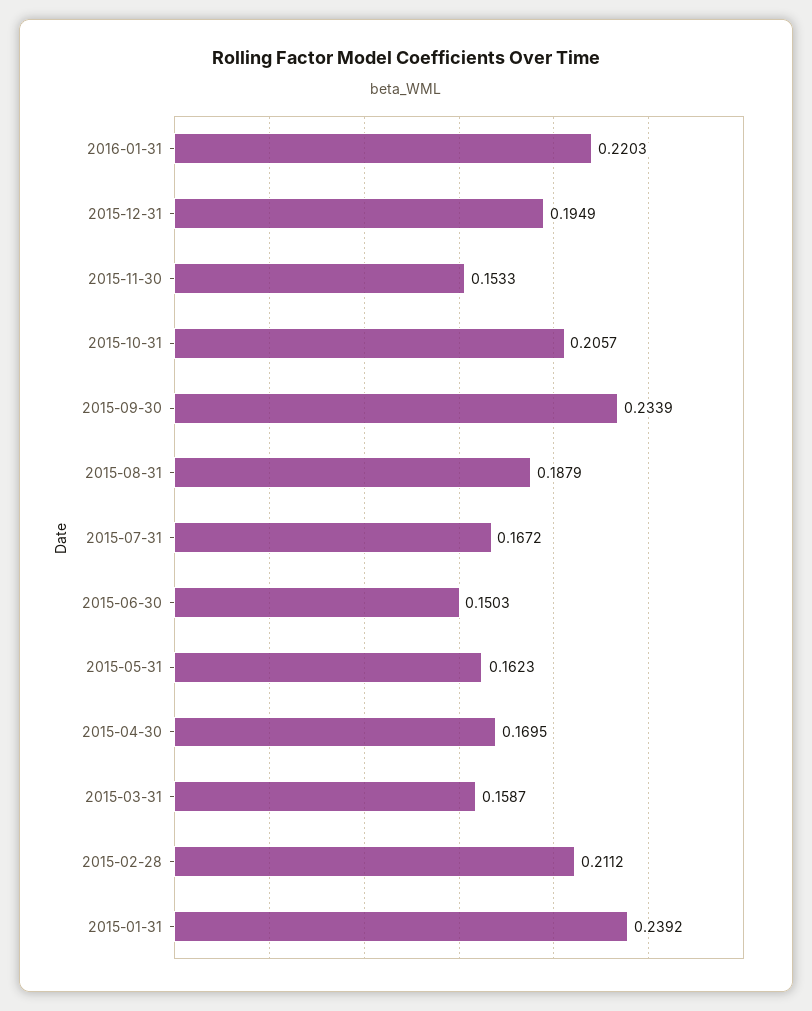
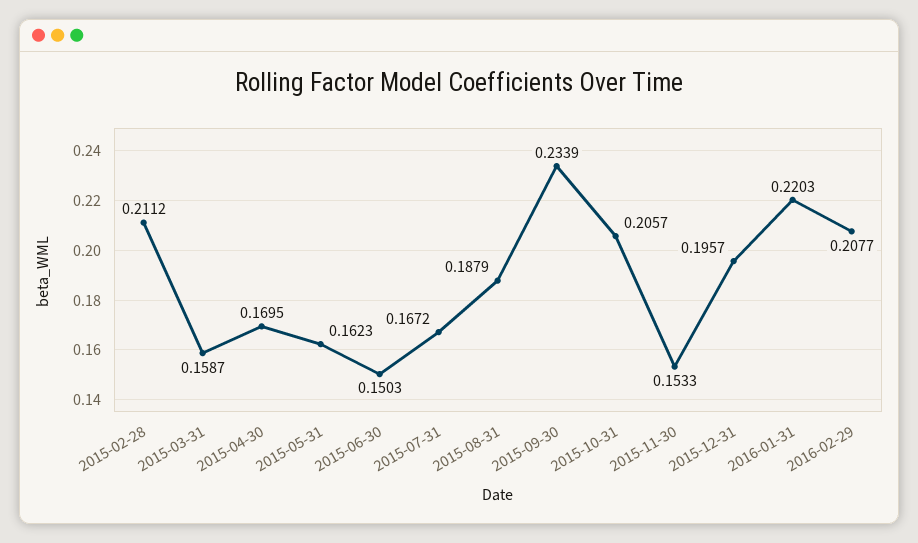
2015-12-31: 0.1949 -> 0.1957
2015-01-31: 0.2392 -> none
2016-02-29: none -> 0.2077

